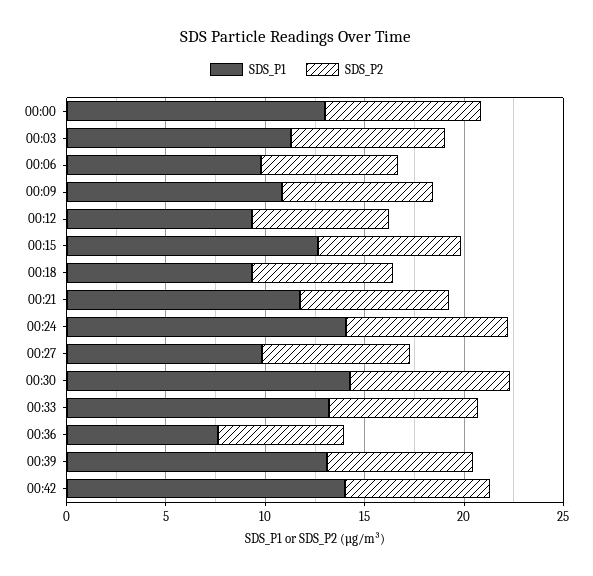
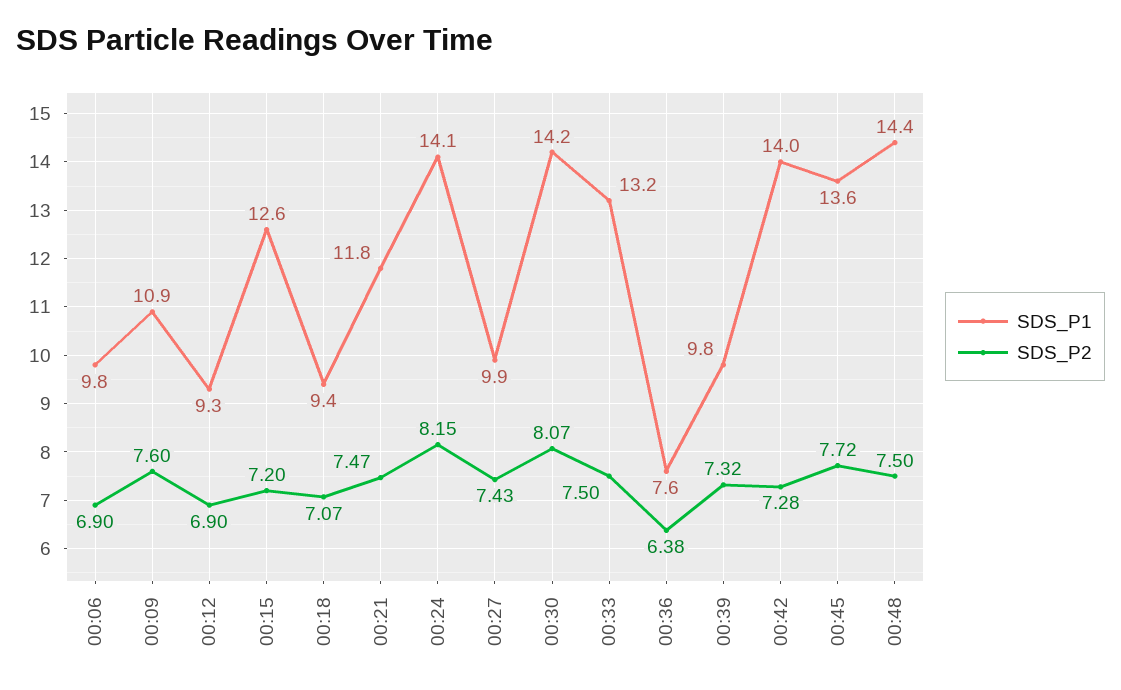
SDS_P1, 00:00: 13 -> none
SDS_P2, 00:00: 8 -> none
SDS_P1, 00:03: 11 -> none
SDS_P2, 00:03: 8 -> none
SDS_P1, 00:39: 13 -> 9.8
SDS_P1, 00:45: none -> 13.6
SDS_P2, 00:45: none -> 7.72
SDS_P1, 00:48: none -> 14.4
SDS_P2, 00:48: none -> 7.5

